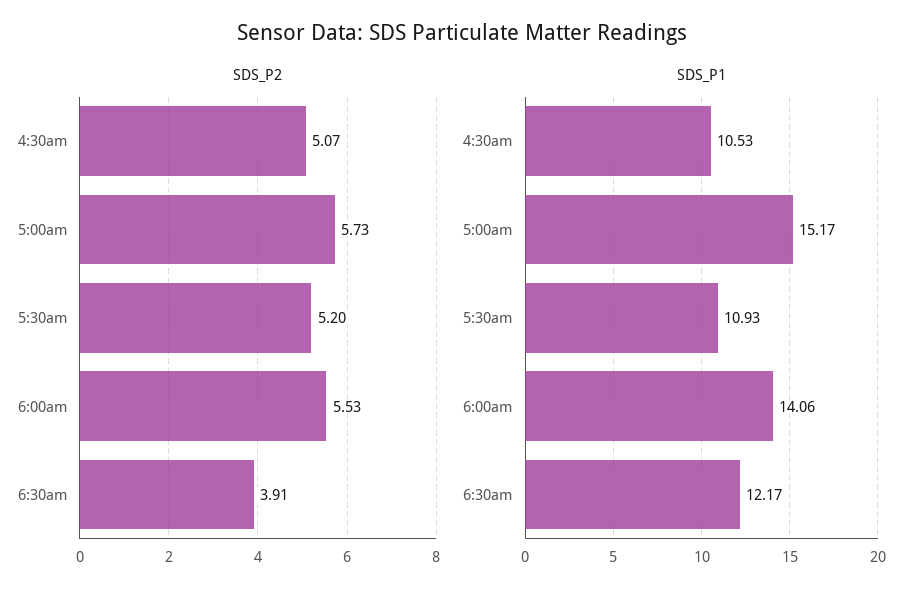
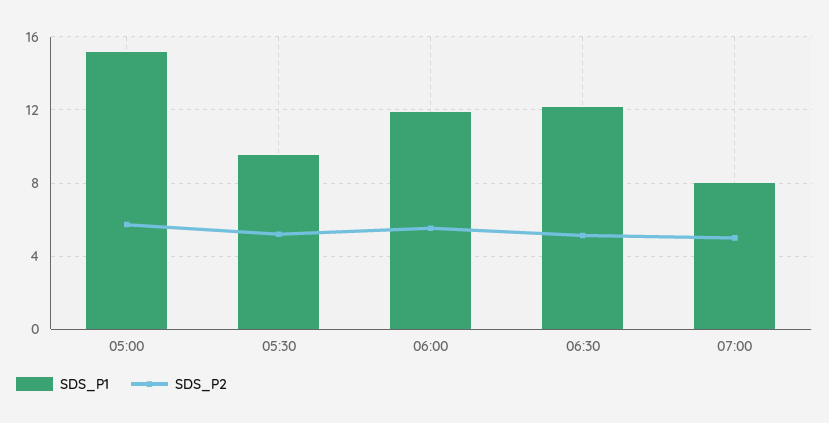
SDS_P2, 4:30am: 5.07 -> none
SDS_P2, 6:30am: 3.91 -> 5
SDS_P1, 4:30am: 10.53 -> none
SDS_P1, 5:30am: 10.93 -> 9.5
SDS_P1, 6:00am: 14.06 -> 12
SDS_P1, 07:00: none -> 8
SDS_P2, 07:00: none -> 5

